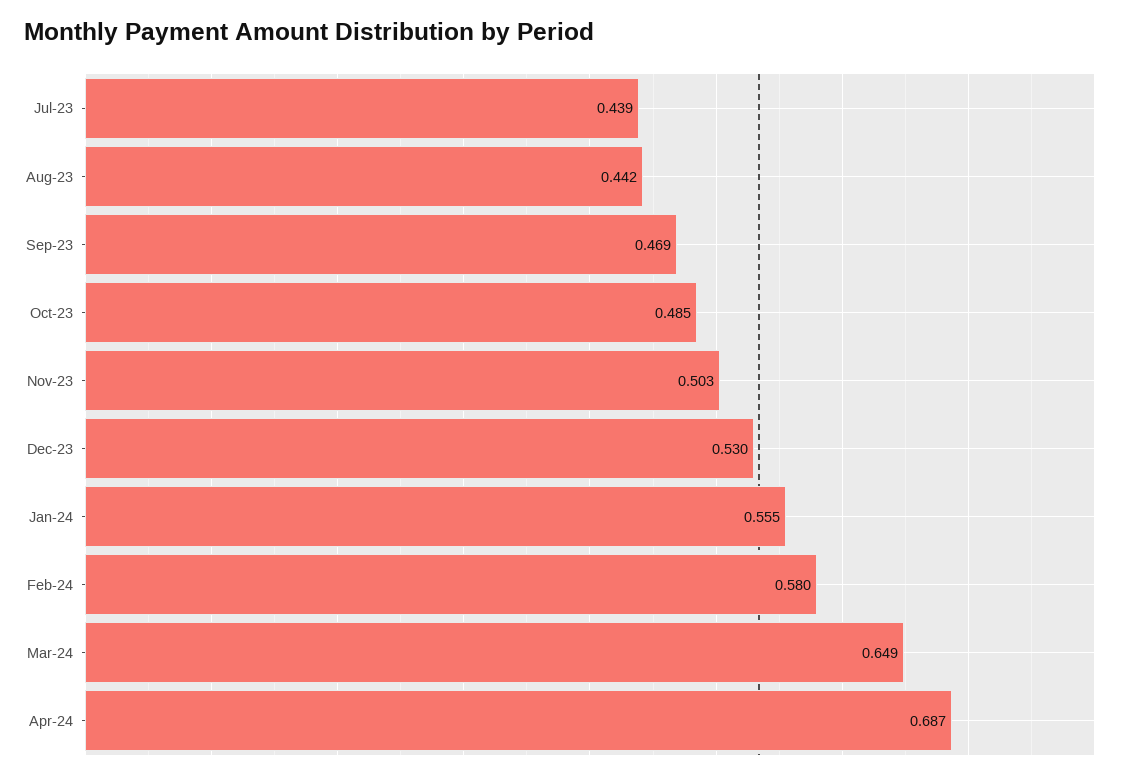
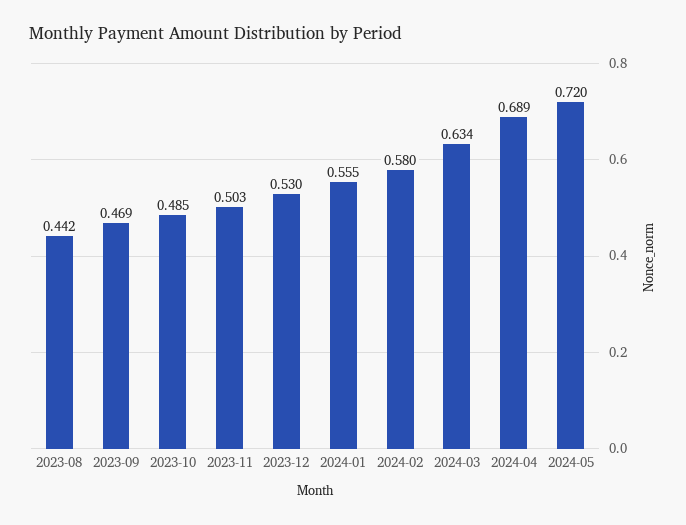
Jul-23: 0.439 -> none
Mar-24: 0.649 -> 0.634
Apr-24: 0.687 -> 0.689
2024-05: none -> 0.72

